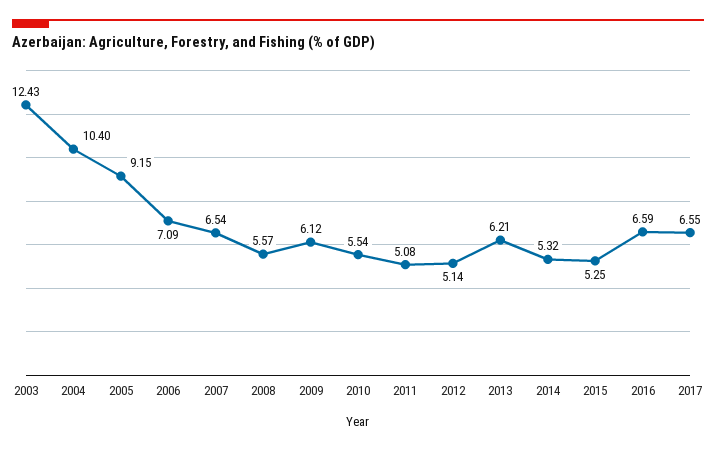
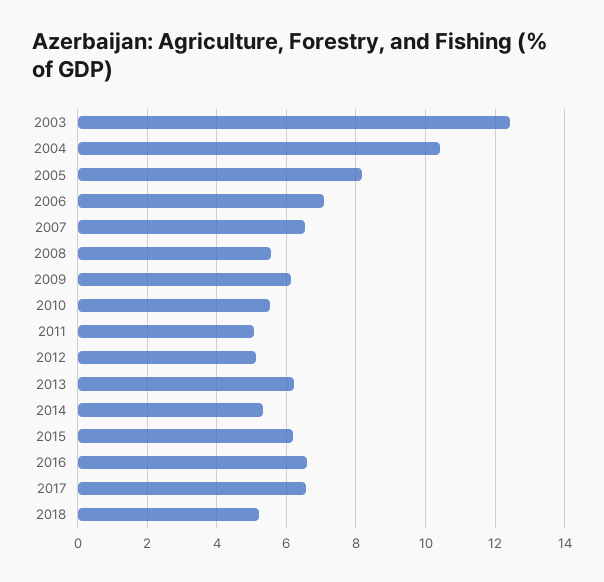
2005: 9.15 -> 8.2
2015: 5.25 -> 6.2
2018: none -> 5.2

